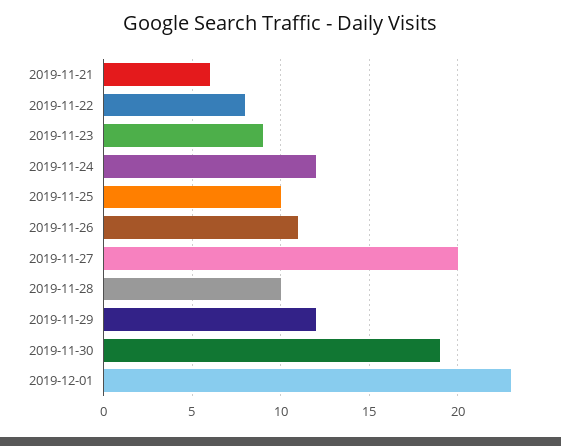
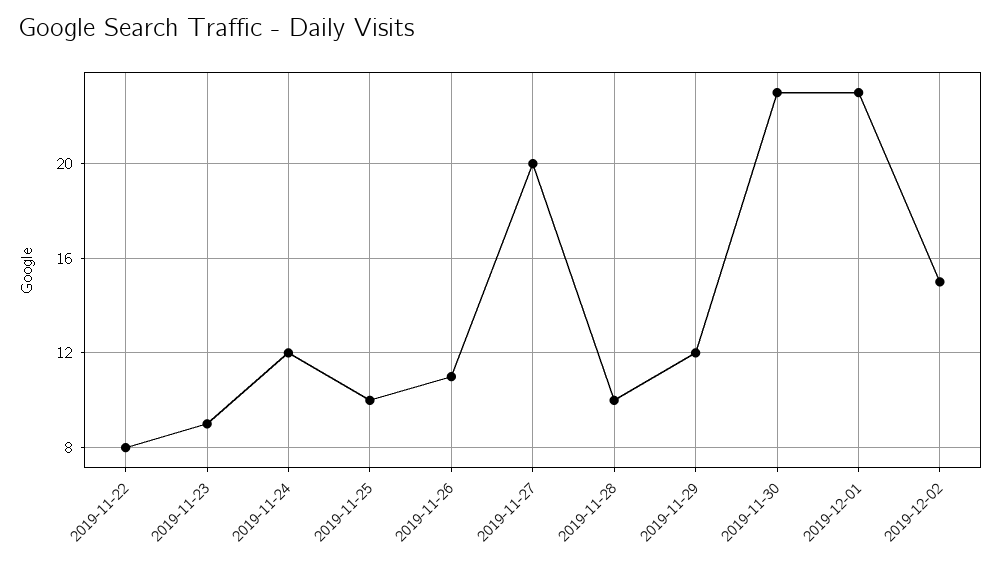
2019-11-21: 6 -> none
2019-11-30: 19 -> 23
2019-12-02: none -> 15

